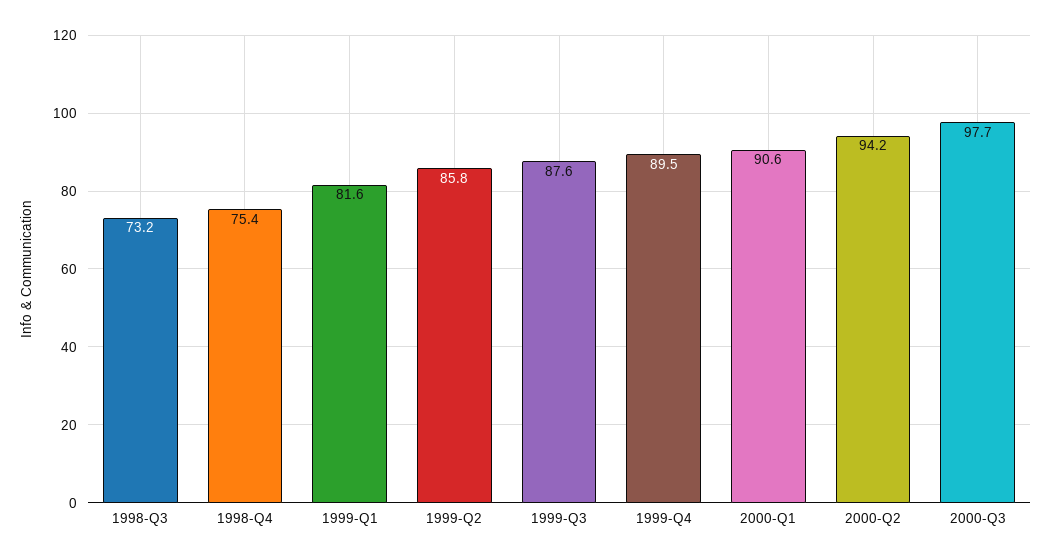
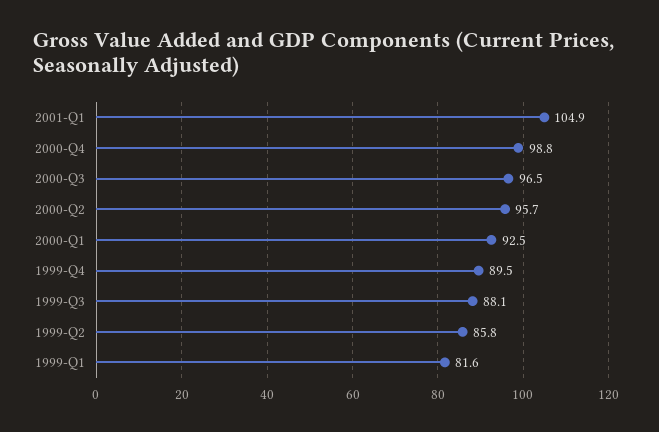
1998-Q3: 73.2 -> none
1998-Q4: 75.4 -> none
1999-Q3: 87.6 -> 88.1
2000-Q1: 90.6 -> 92.5
2000-Q2: 94.2 -> 95.7
2000-Q3: 97.7 -> 96.5
2001-Q1: none -> 104.9
2000-Q4: none -> 98.8

